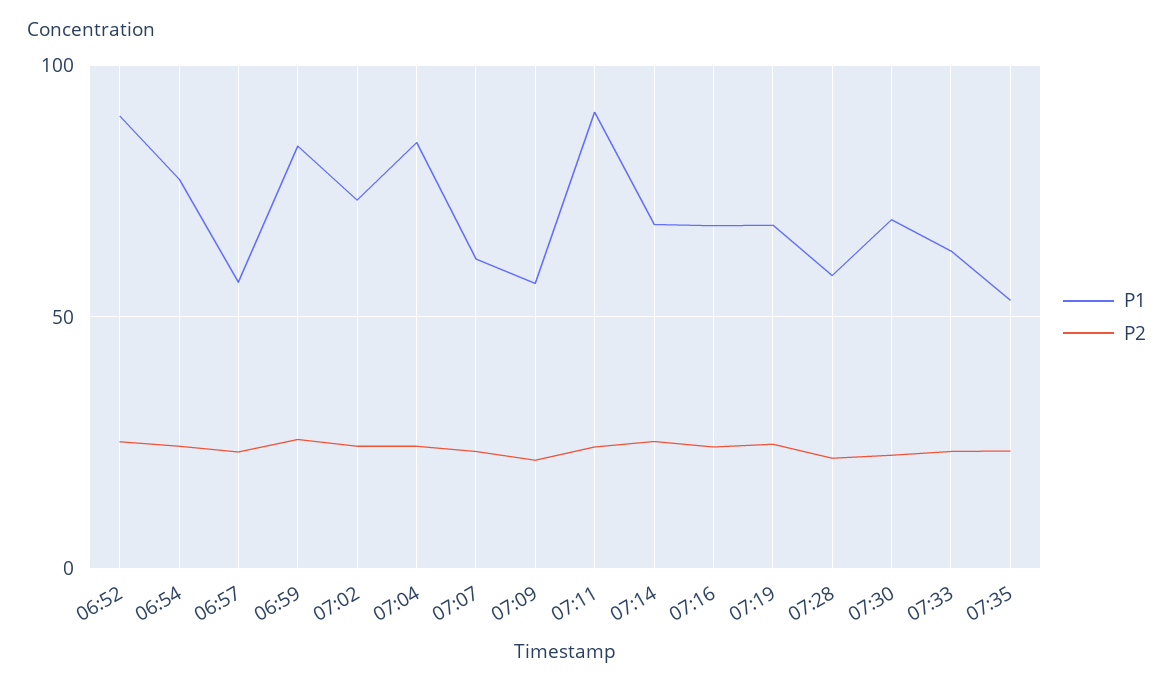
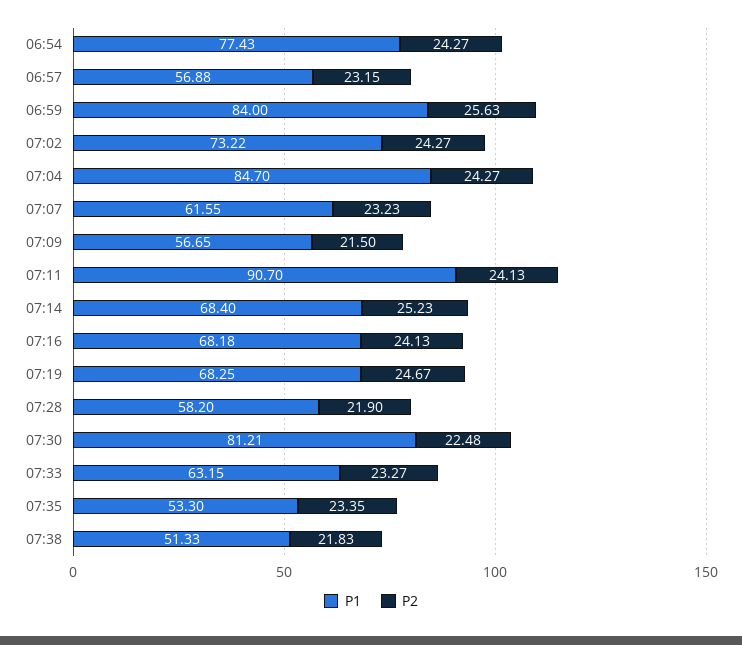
P1, 06:52: 90 -> none
P2, 06:52: 25 -> none
P1, 07:30: 70 -> 81.21
P1, 07:38: none -> 51.33
P2, 07:38: none -> 21.83

